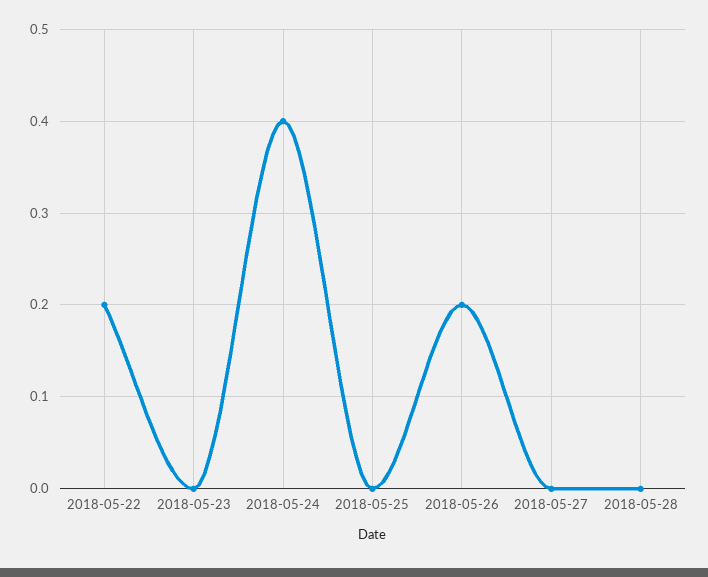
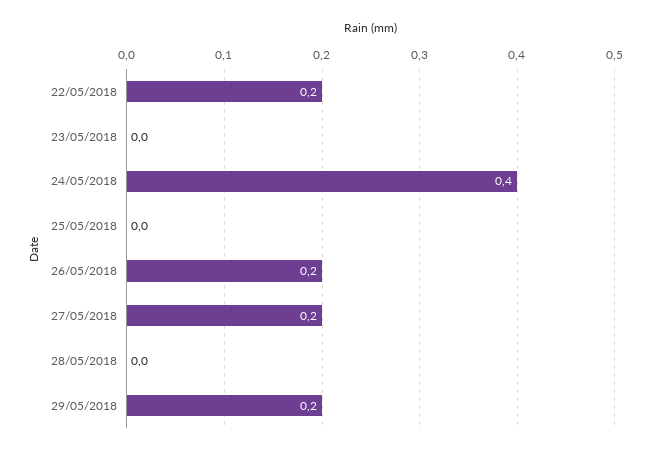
2018-05-27: 0 -> 0.2
29/05/2018: none -> 0.2

